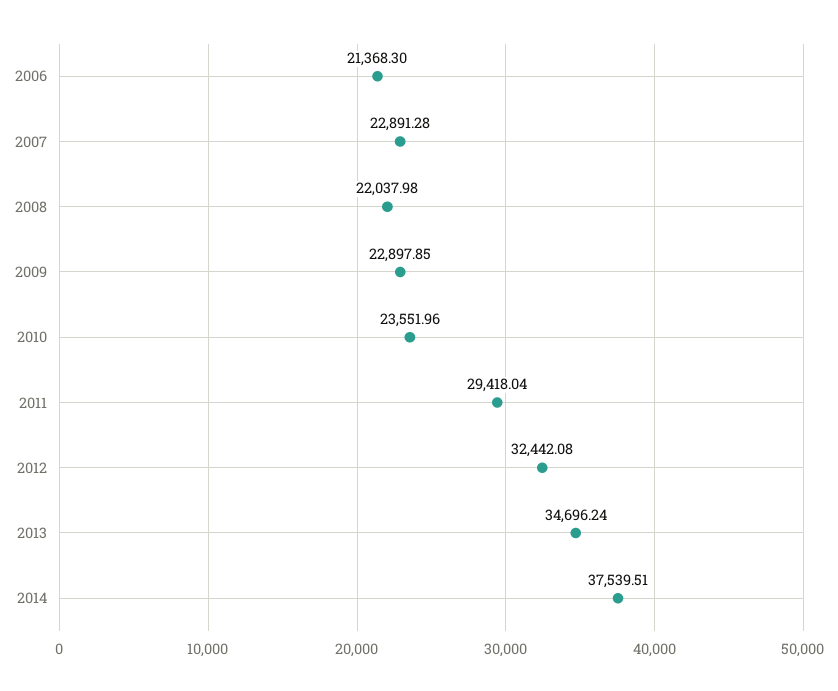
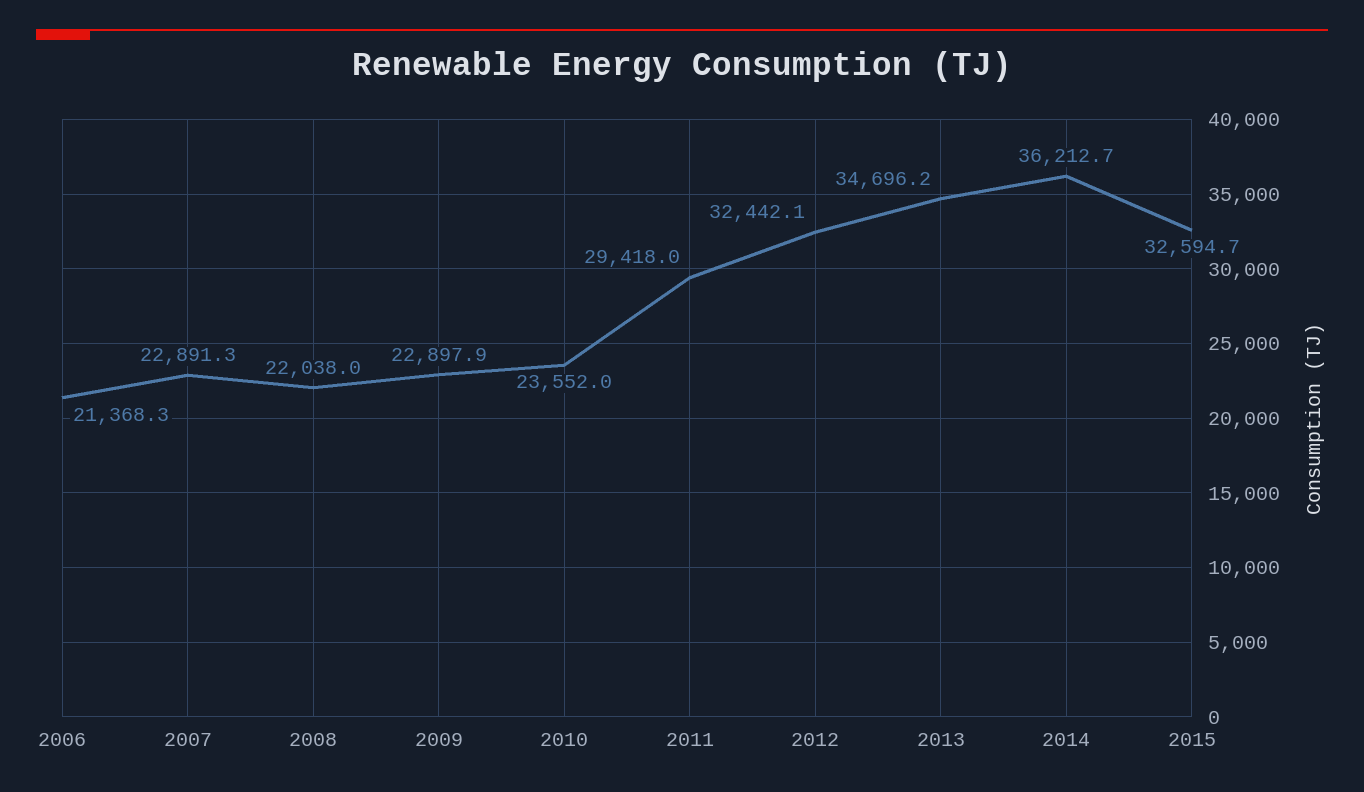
2014: 37539.51 -> 36212.7
2015: none -> 32594.7

